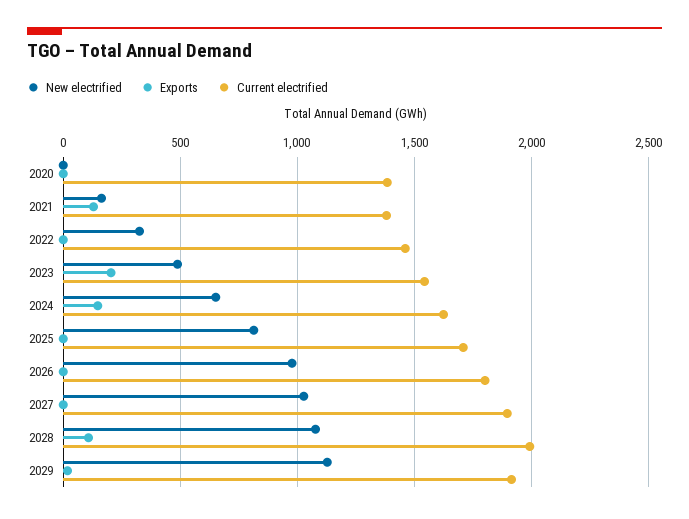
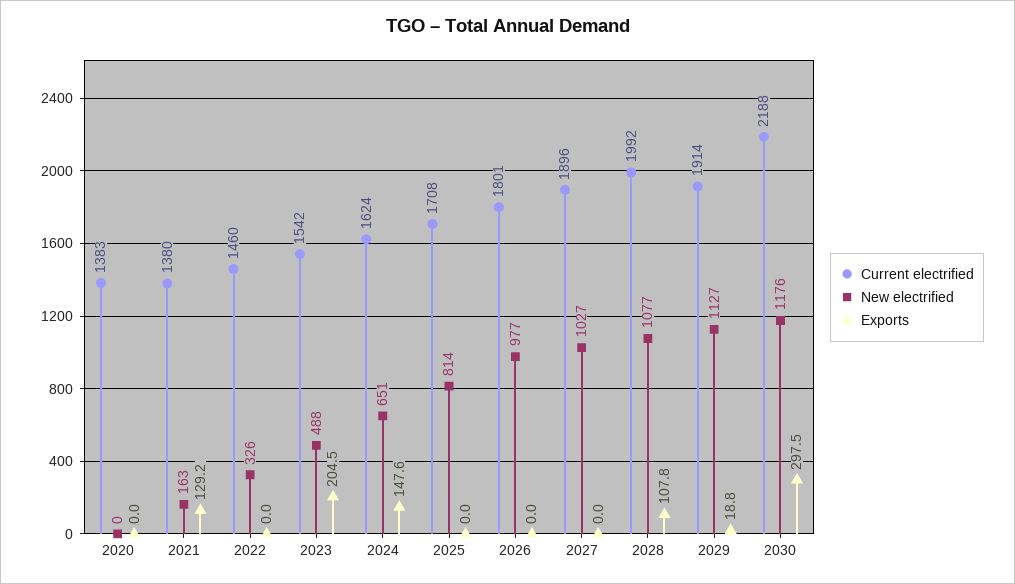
Current electrified, 2030: none -> 2188
New electrified, 2030: none -> 1176
Exports, 2030: none -> 297.5

